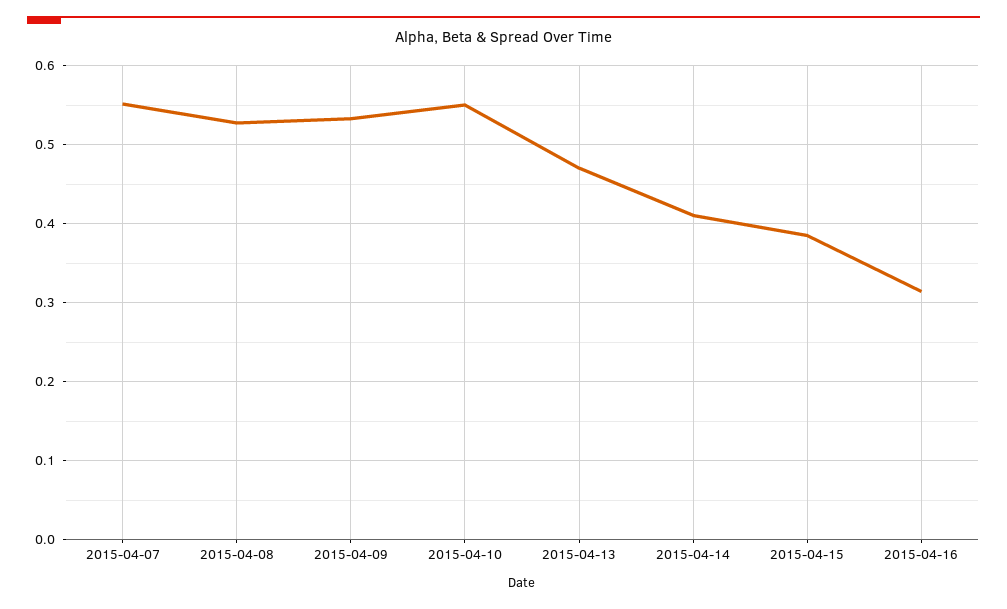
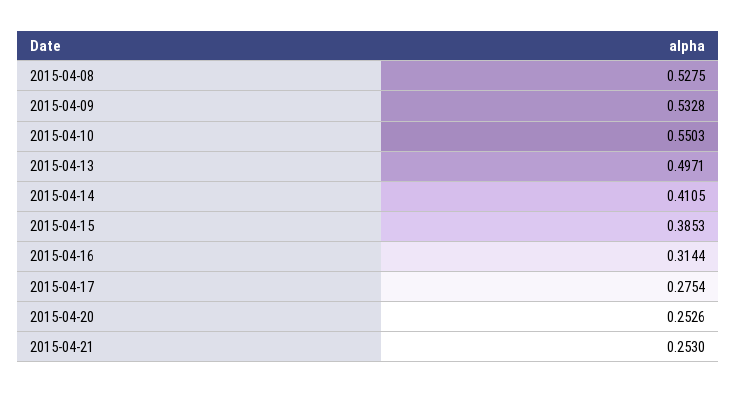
2015-04-07: 0.55 -> none
2015-04-13: 0.47 -> 0.4971
2015-04-17: none -> 0.2754
2015-04-20: none -> 0.2526
2015-04-21: none -> 0.253

